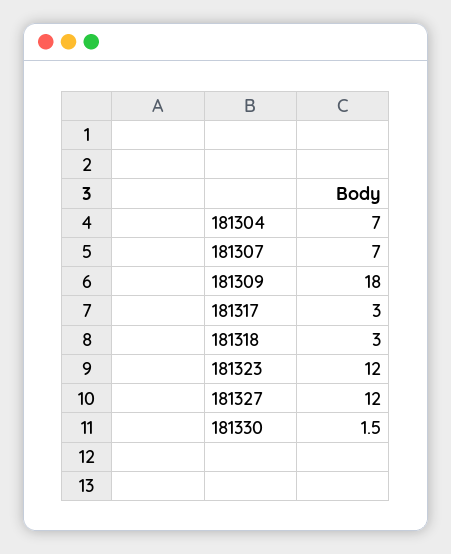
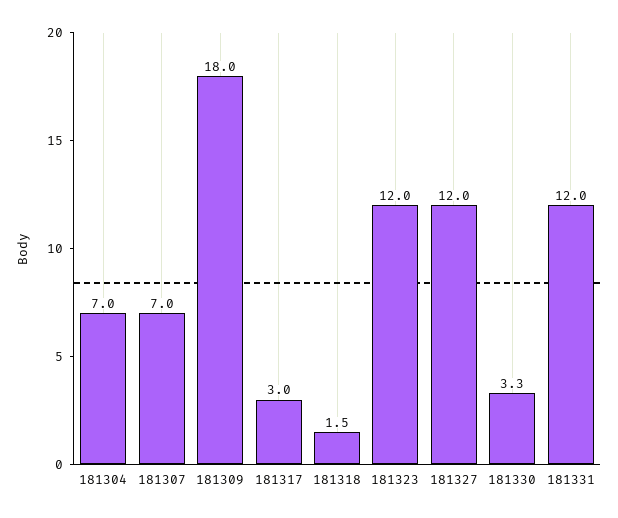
181318: 3 -> 1.5
181330: 1.5 -> 3.3
181331: none -> 12

